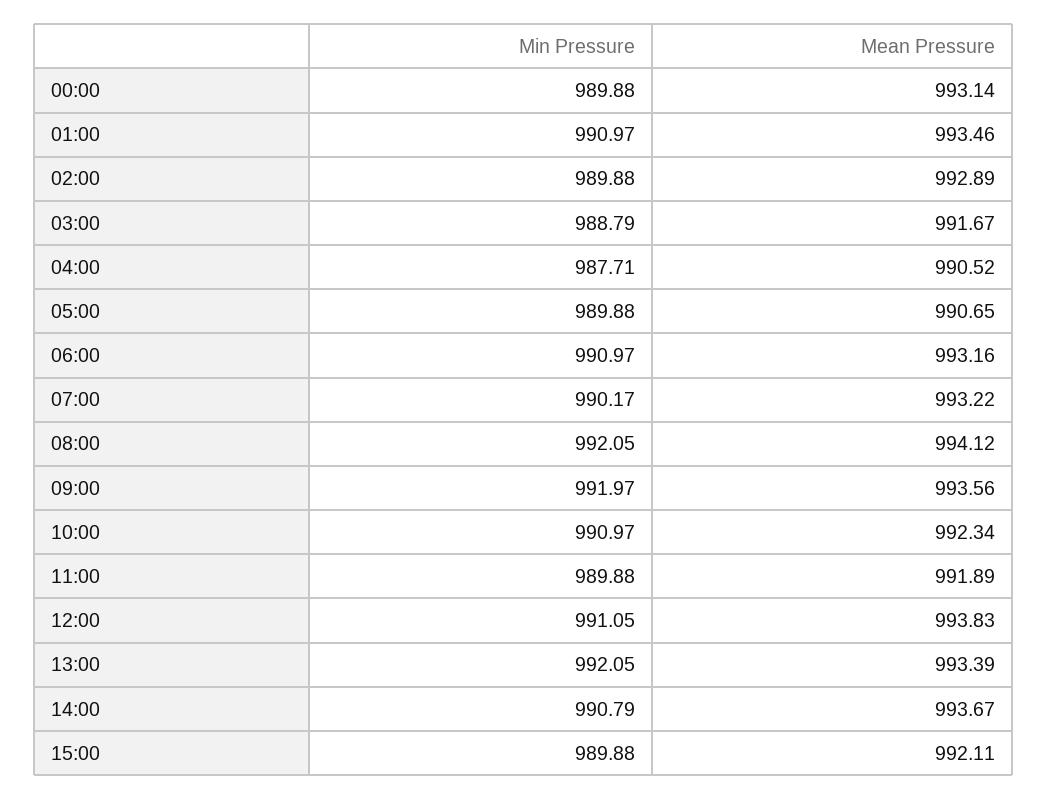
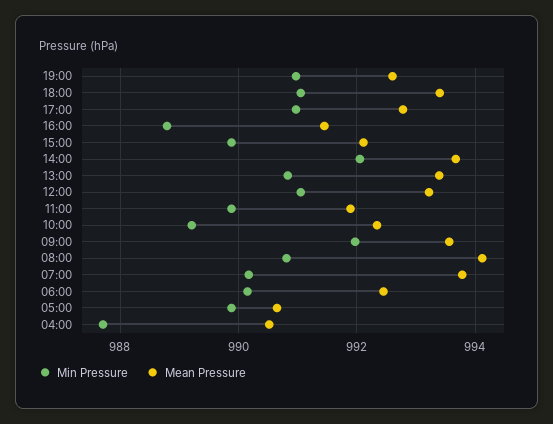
Min Pressure, 00:00: 989.88 -> none
Mean Pressure, 00:00: 993.14 -> none
Min Pressure, 01:00: 990.97 -> none
Mean Pressure, 01:00: 993.46 -> none
Min Pressure, 02:00: 989.88 -> none
Mean Pressure, 02:00: 992.89 -> none
Min Pressure, 03:00: 988.79 -> none
Mean Pressure, 03:00: 991.67 -> none
Min Pressure, 06:00: 990.97 -> 990.2
Mean Pressure, 06:00: 993.16 -> 992.4
Mean Pressure, 07:00: 993.22 -> 993.8
Min Pressure, 08:00: 992.05 -> 990.8
Min Pressure, 10:00: 990.97 -> 989.2
Mean Pressure, 12:00: 993.83 -> 993.2
Min Pressure, 13:00: 992.05 -> 990.8
Min Pressure, 14:00: 990.79 -> 992
Min Pressure, 19:00: none -> 991
Mean Pressure, 19:00: none -> 992.6
Min Pressure, 18:00: none -> 991
Mean Pressure, 18:00: none -> 993.4
Min Pressure, 17:00: none -> 991
Mean Pressure, 17:00: none -> 992.8
Min Pressure, 16:00: none -> 988.8
Mean Pressure, 16:00: none -> 991.4

